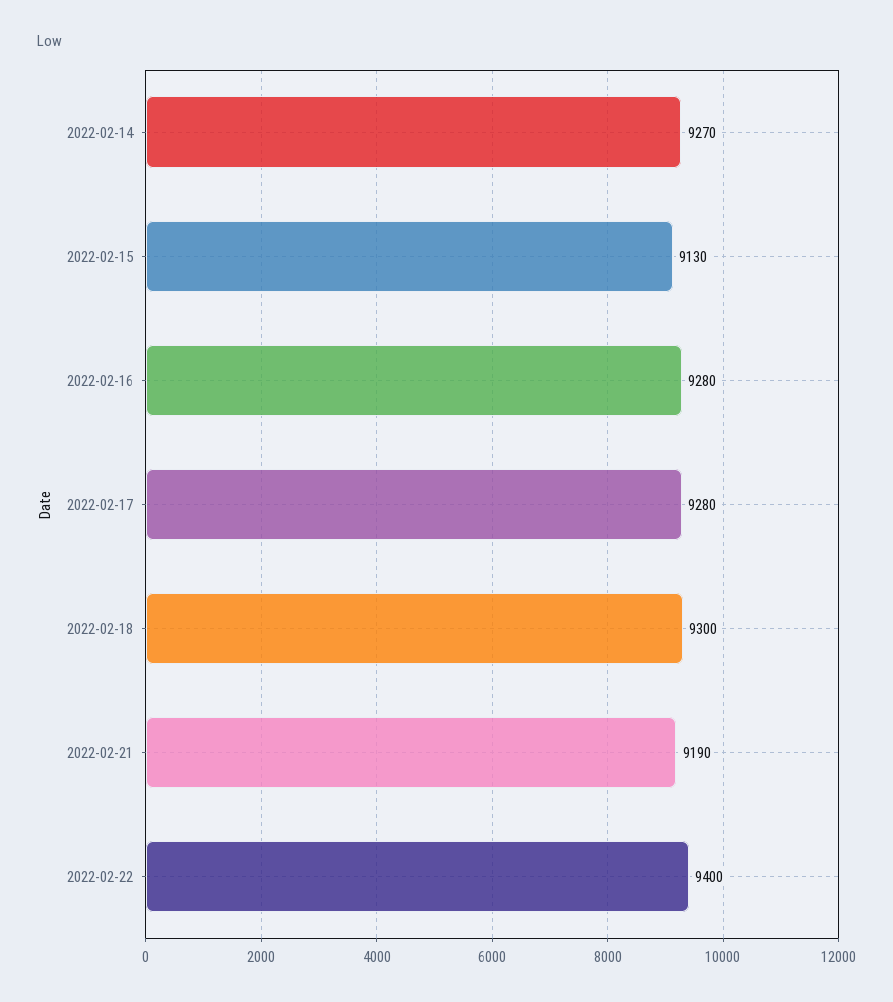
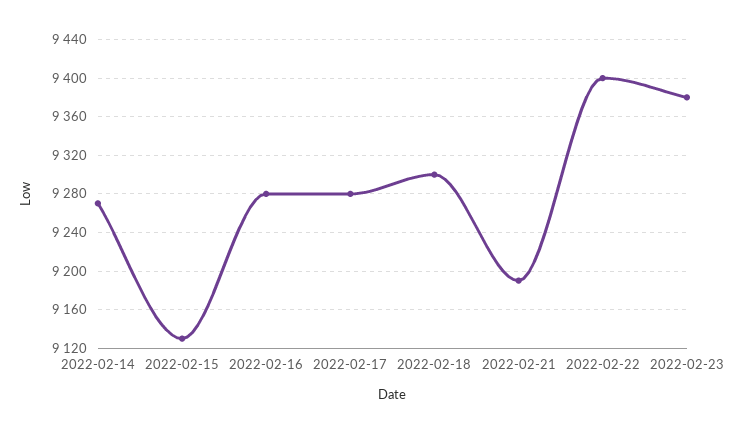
2022-02-23: none -> 9380

